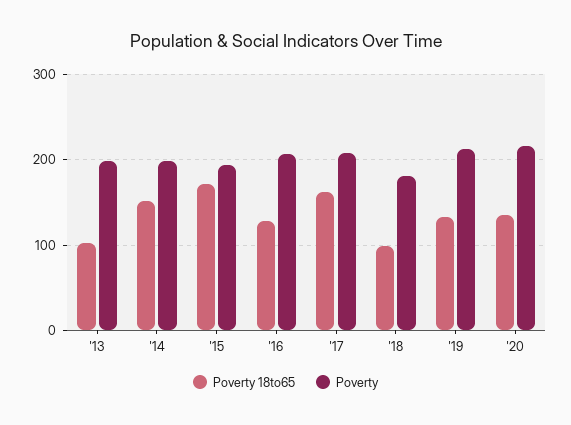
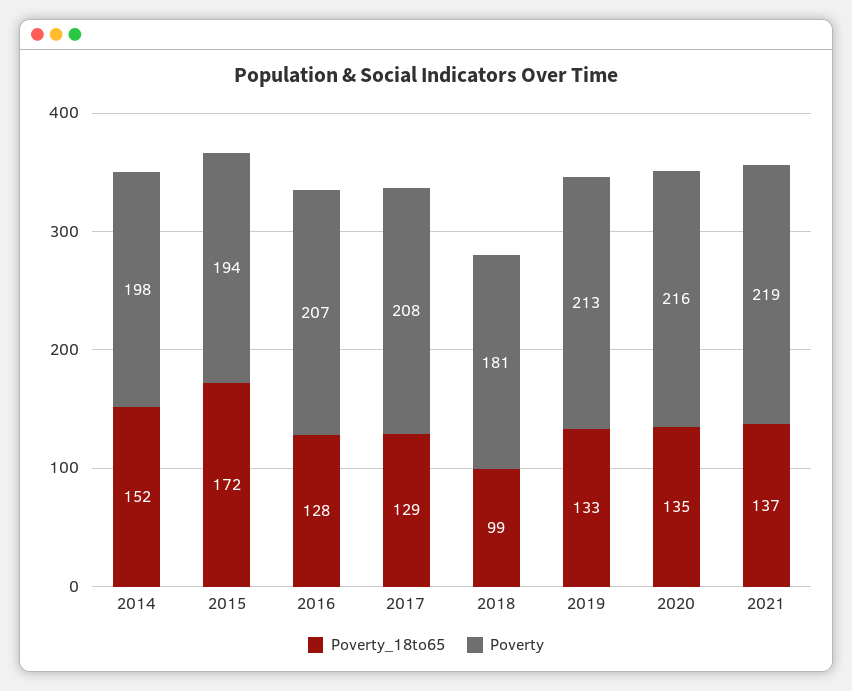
Poverty 18to65, '13: 100 -> none
Poverty, '13: 200 -> none
Poverty 18to65, '17: 160 -> 129
Poverty 18to65, 2021: none -> 137
Poverty, 2021: none -> 219

